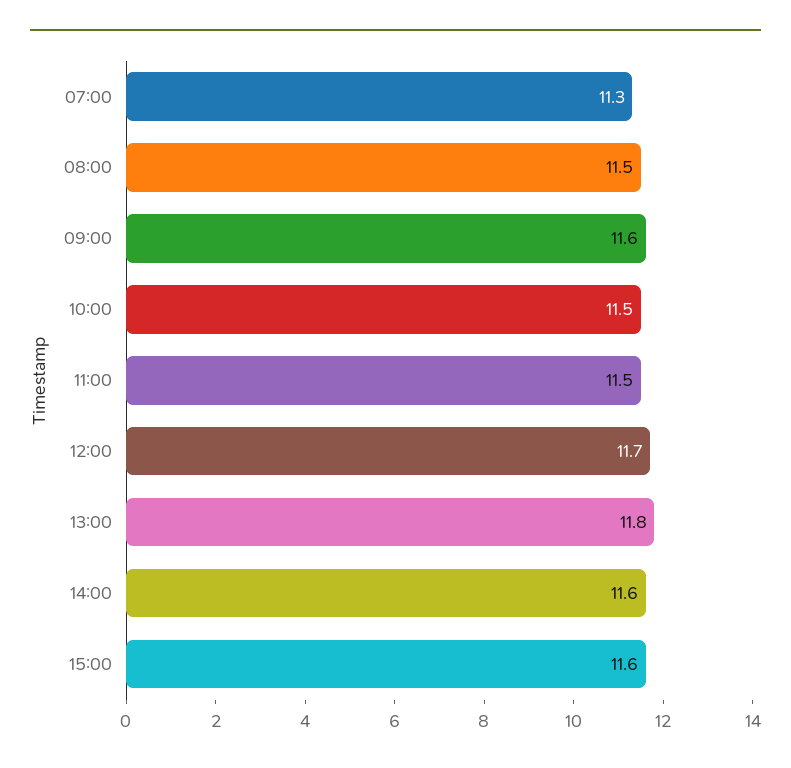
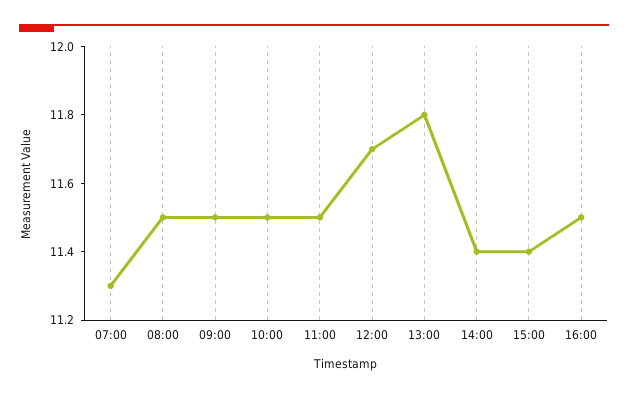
09:00: 11.6 -> 11.5
14:00: 11.6 -> 11.4
15:00: 11.6 -> 11.4
16:00: none -> 11.5

